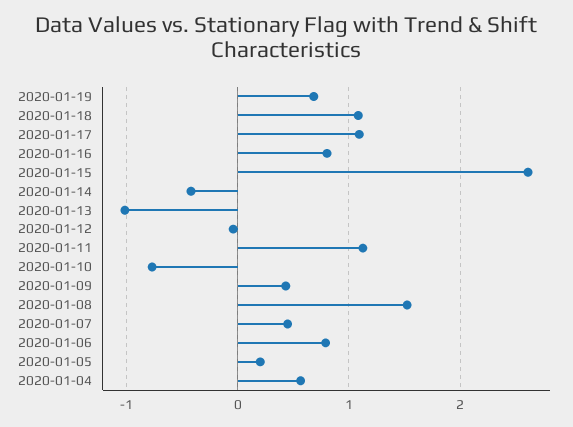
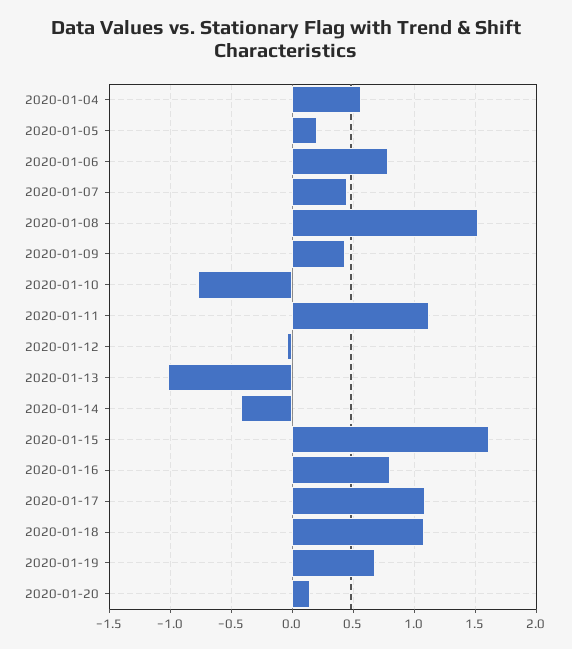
2020-01-15: 2.6 -> 1.6
2020-01-20: none -> 0.15

